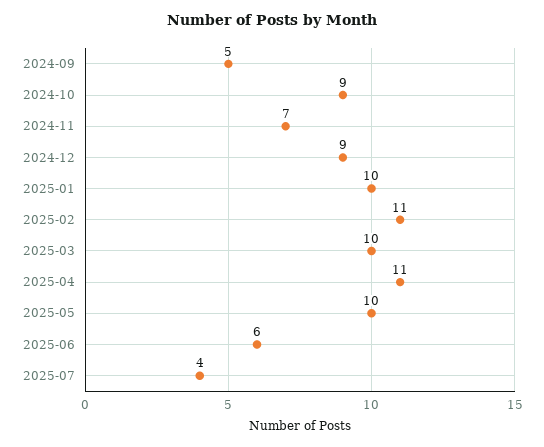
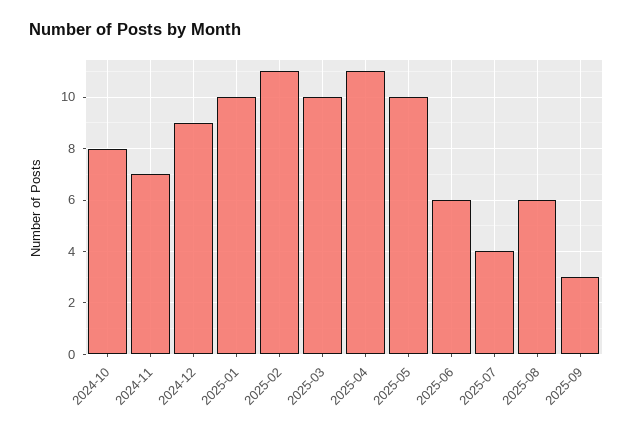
2024-09: 5 -> none
2024-10: 9 -> 8
2025-08: none -> 6
2025-09: none -> 3

